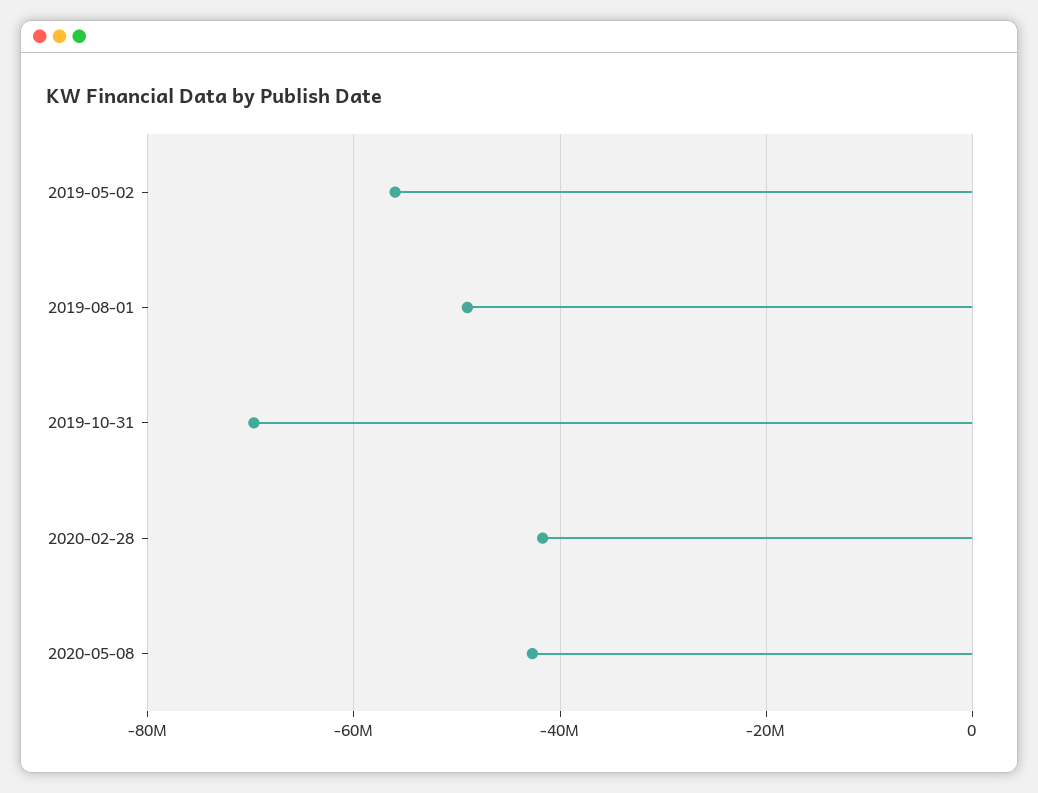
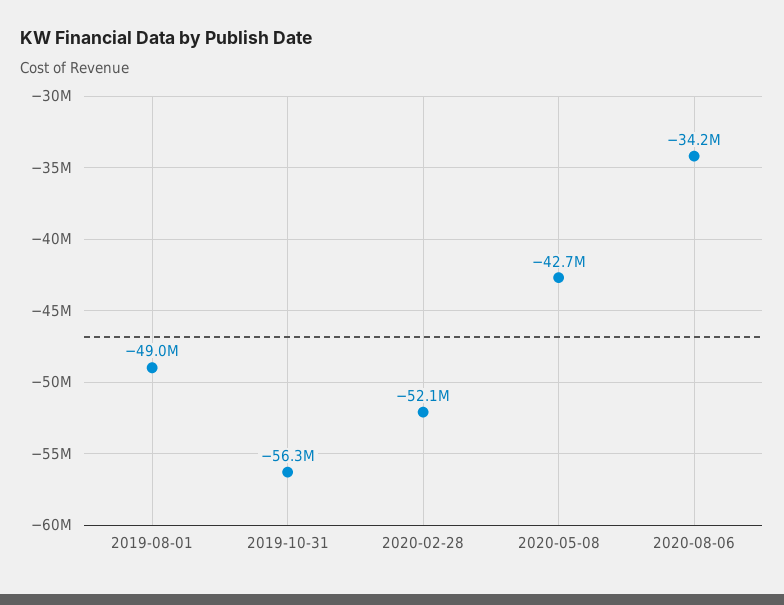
2019-05-02: -56000000 -> none
2019-10-31: -70000000 -> -56300000
2020-02-28: -42000000 -> -52100000
2020-08-06: none -> -34200000

